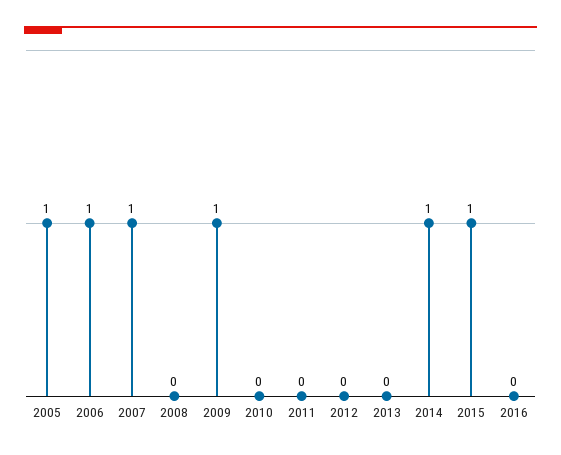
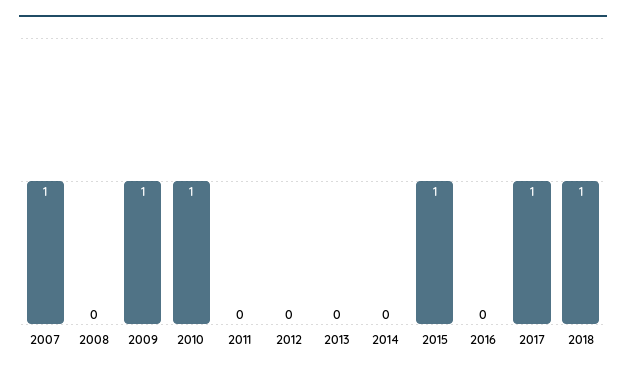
2005: 1 -> none
2006: 1 -> none
2010: 0 -> 1
2014: 1 -> 0
2017: none -> 1
2018: none -> 1

